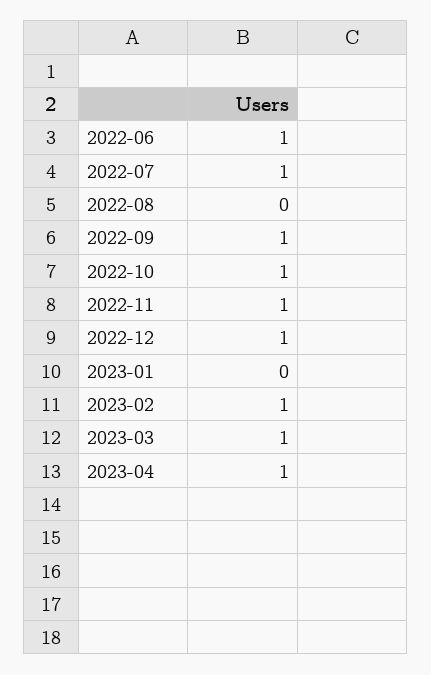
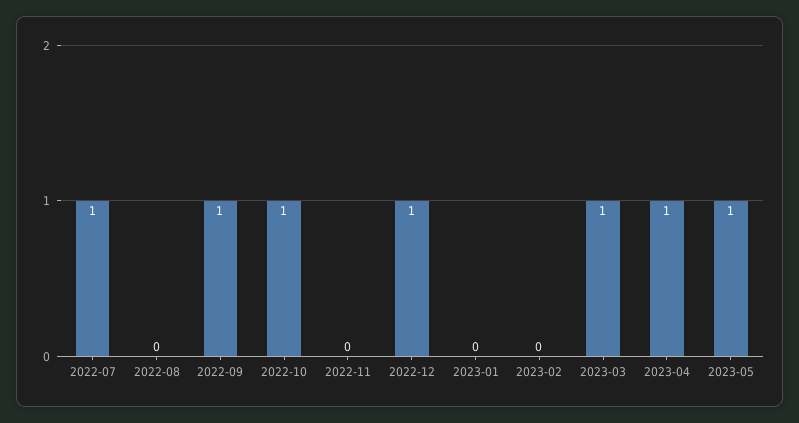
2022-06: 1 -> none
2022-11: 1 -> 0
2023-02: 1 -> 0
2023-05: none -> 1

